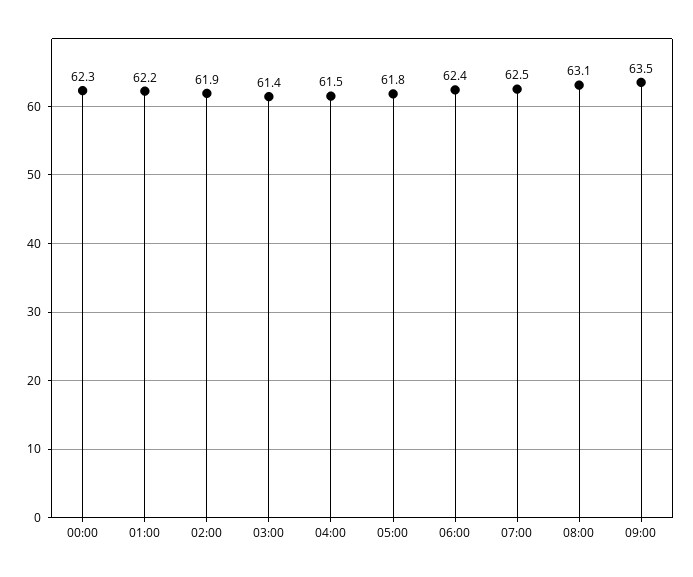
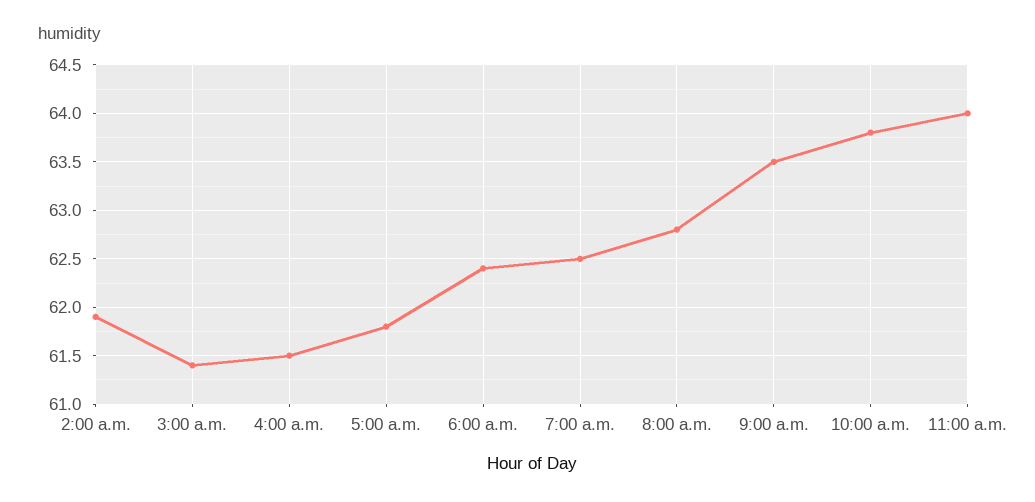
00:00: 62.3 -> none
01:00: 62.2 -> none
08:00: 63.1 -> 62.8
10:00 a.m.: none -> 63.8
11:00 a.m.: none -> 64

